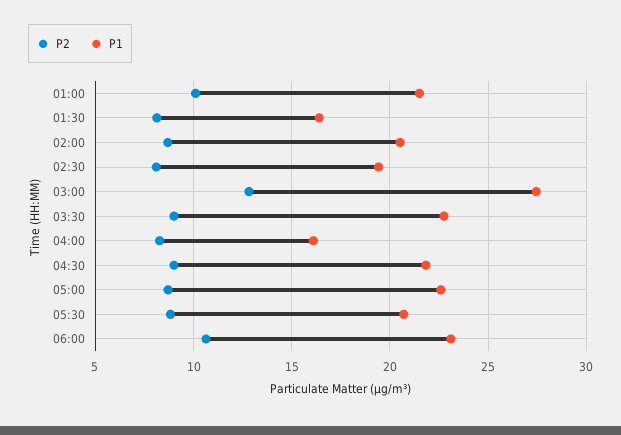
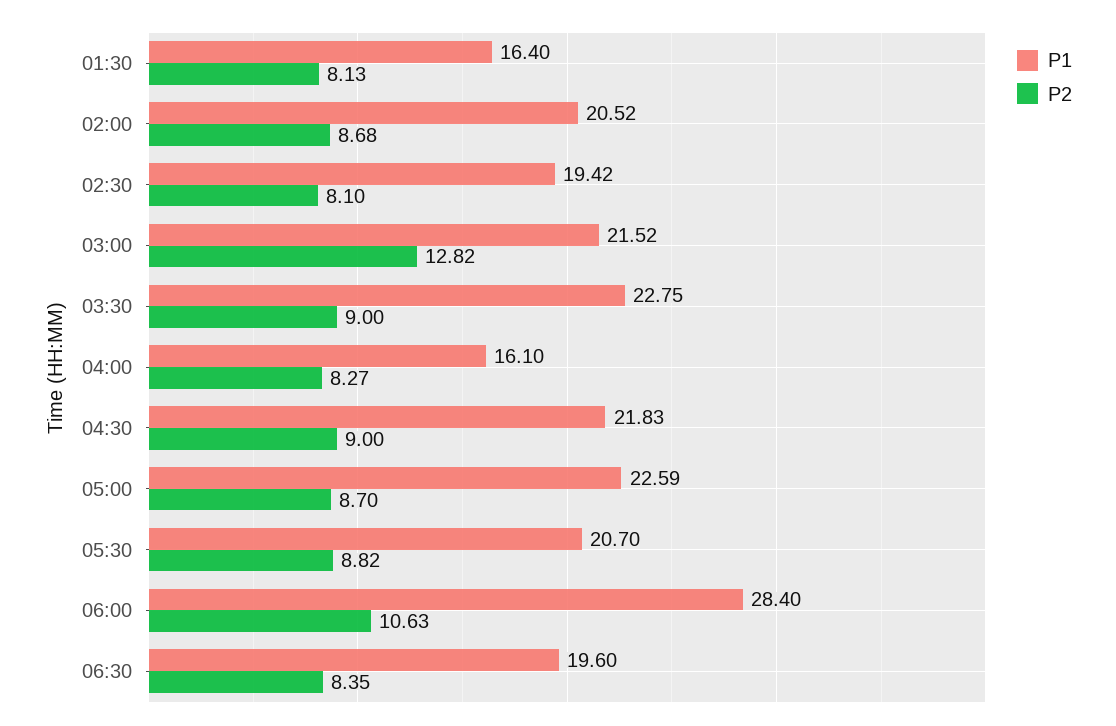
P2, 01:00: 10 -> none
P1, 01:00: 21.5 -> none
P1, 03:00: 27.5 -> 21.52
P1, 06:00: 23 -> 28.4
P1, 06:30: none -> 19.6
P2, 06:30: none -> 8.35

